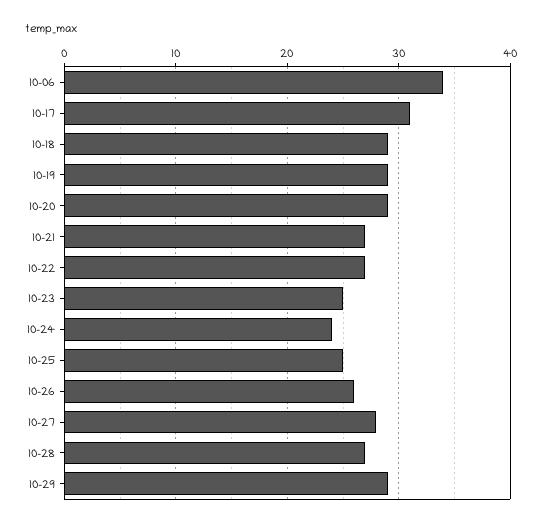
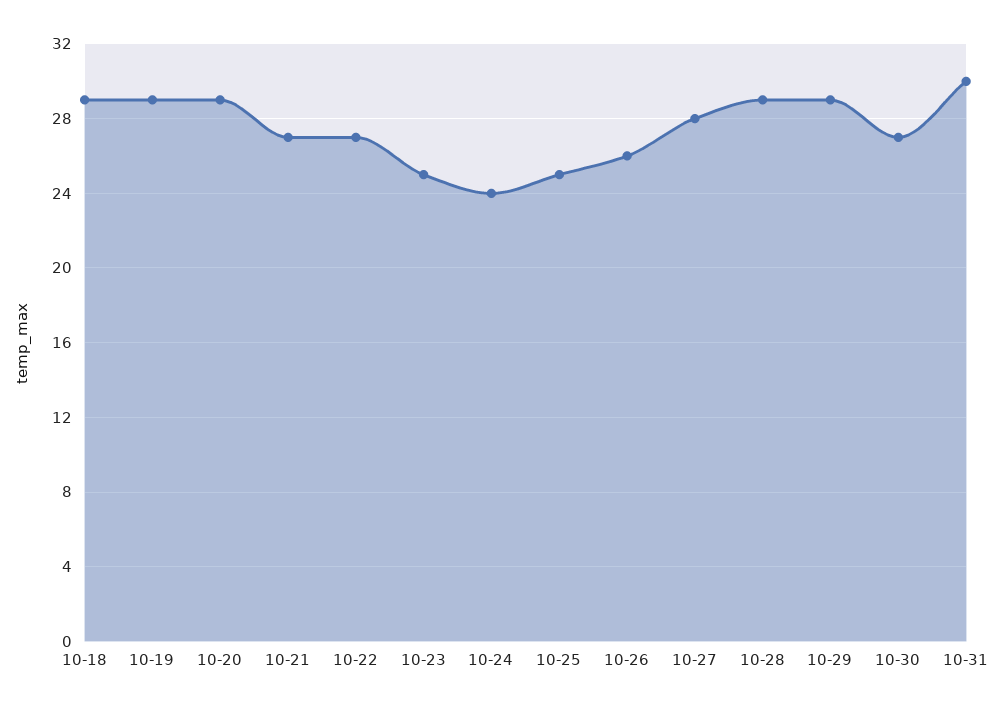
10-06: 34 -> none
10-17: 31 -> none
10-28: 27 -> 29
10-30: none -> 27
10-31: none -> 30

